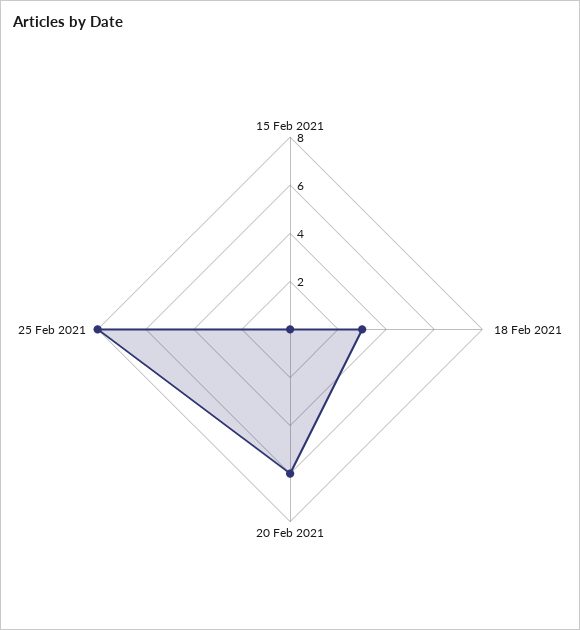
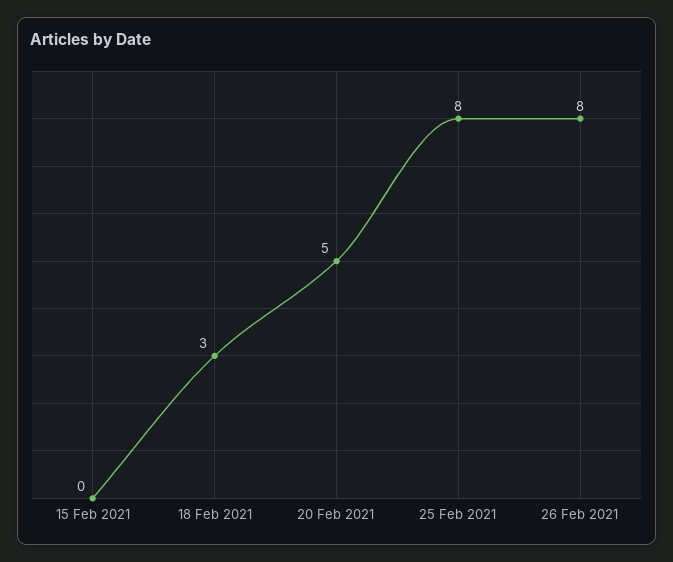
20 Feb 2021: 6 -> 5
26 Feb 2021: none -> 8

